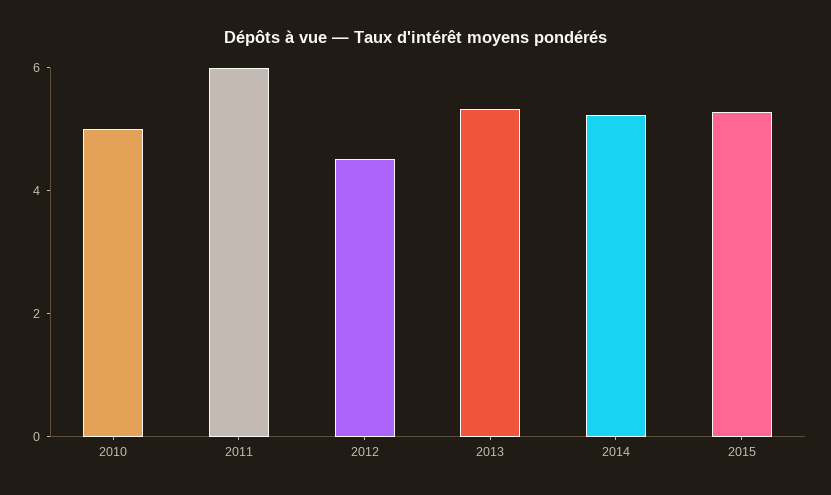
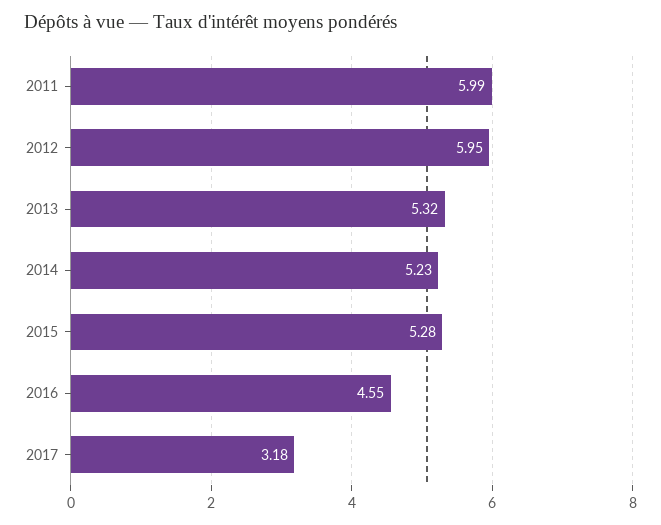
2010: 5 -> none
2012: 4.5 -> 5.95
2016: none -> 4.55
2017: none -> 3.18

